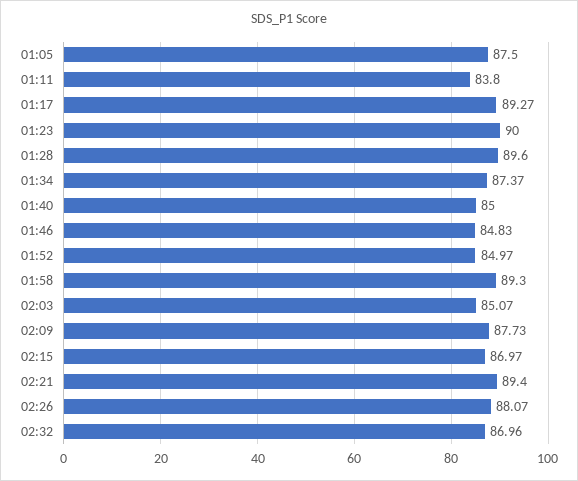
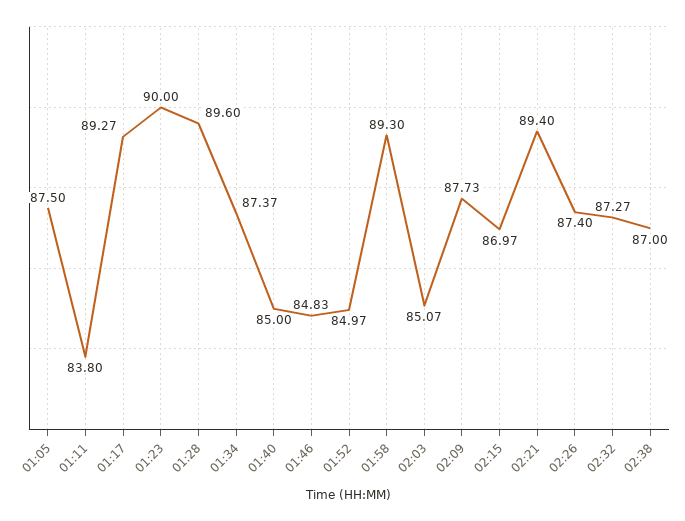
02:26: 88.07 -> 87.4
02:32: 86.96 -> 87.27
02:38: none -> 87

